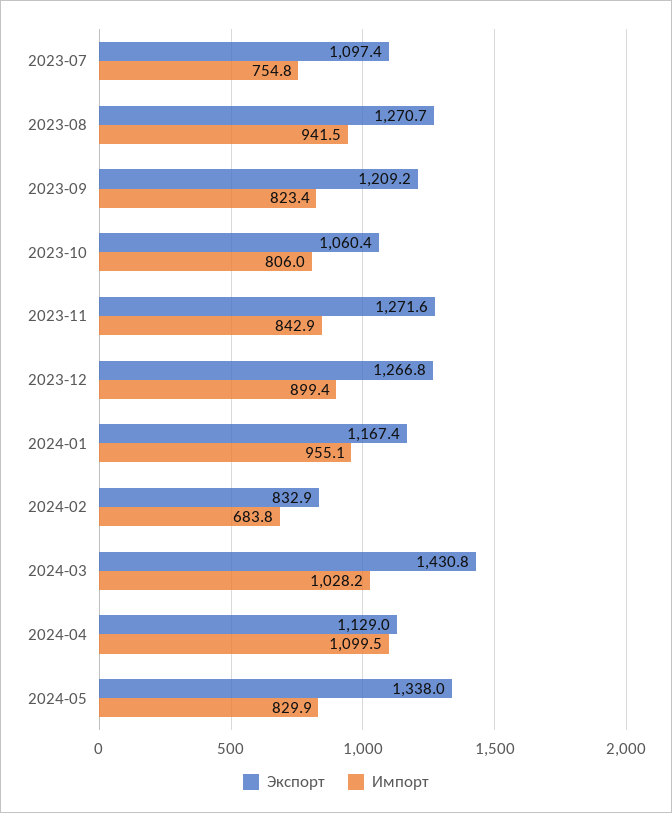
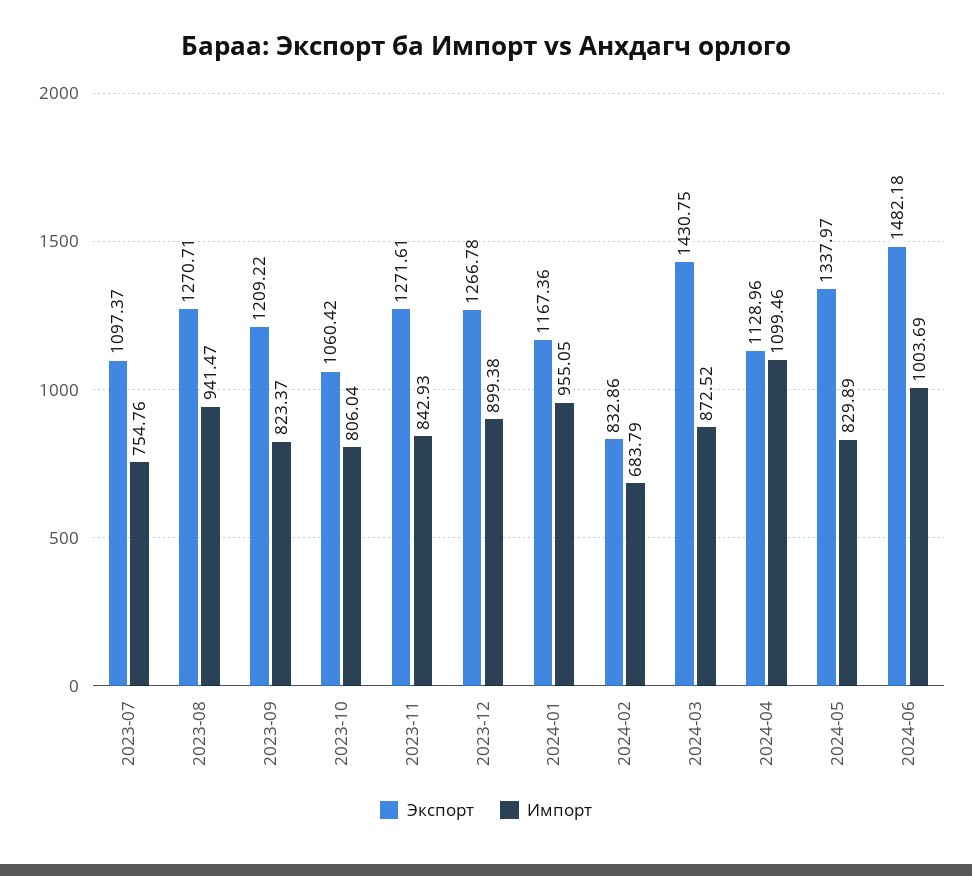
Импорт, 2024-03: 1028.2 -> 872.52
Экспорт, 2024-06: none -> 1482.18
Импорт, 2024-06: none -> 1003.69

